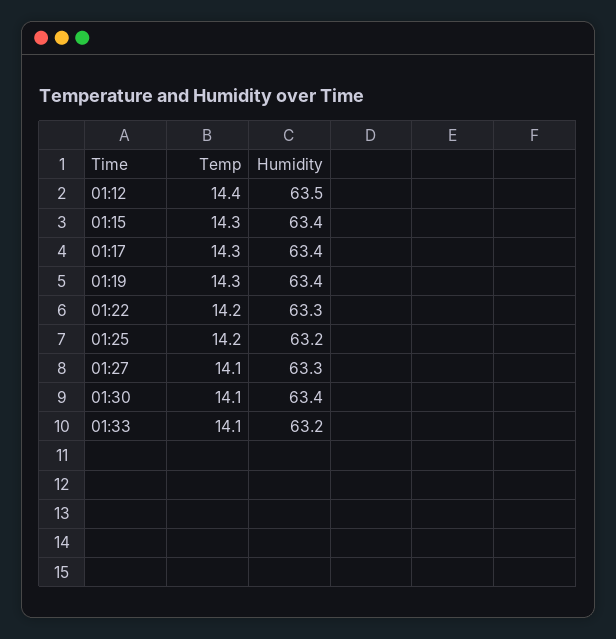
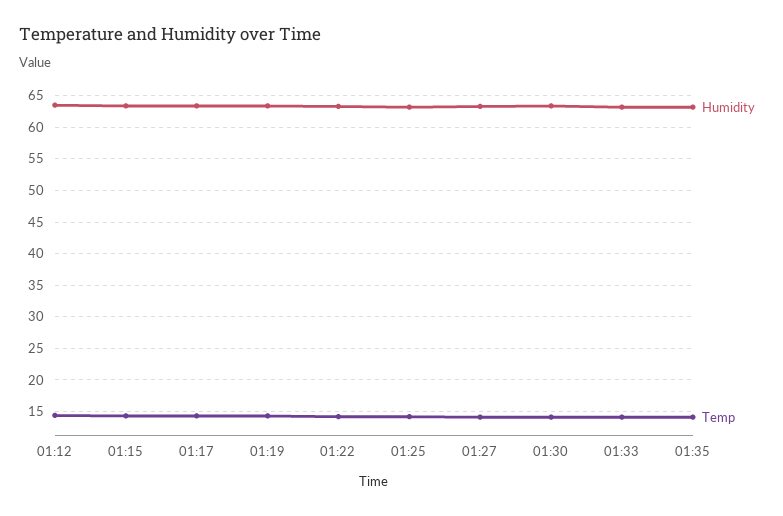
Humidity, 01:35: none -> 63
Temp, 01:35: none -> 14

